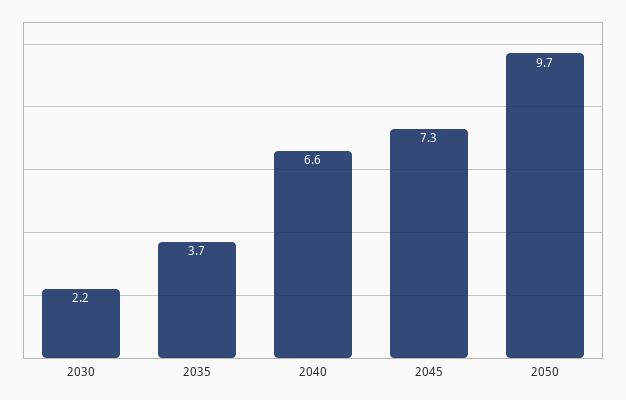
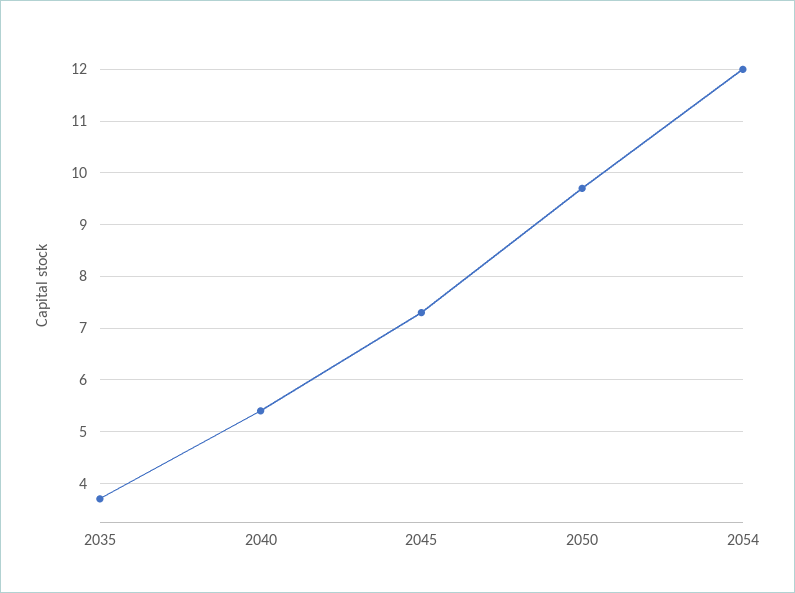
2030: 2.2 -> none
2040: 6.6 -> 5.5
2054: none -> 12

